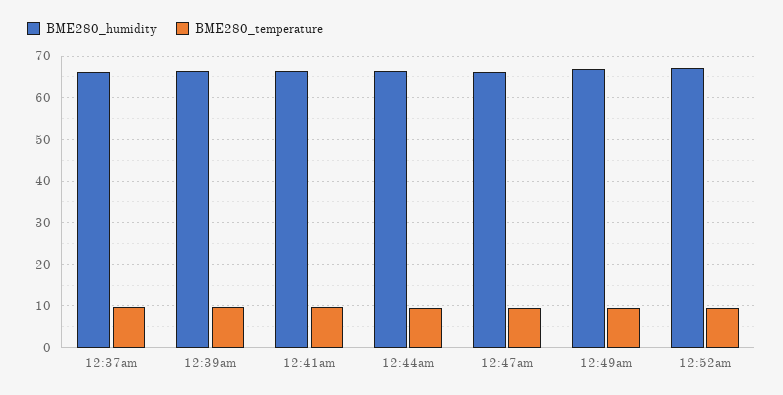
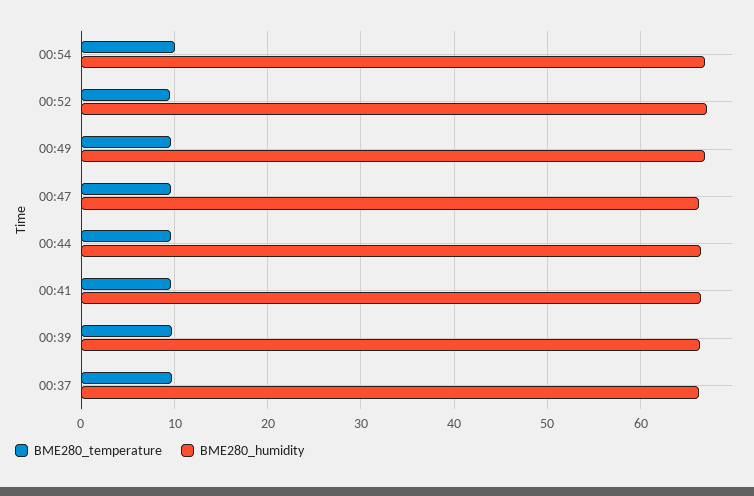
BME280_temperature, 00:54: none -> 10
BME280_humidity, 00:54: none -> 67

